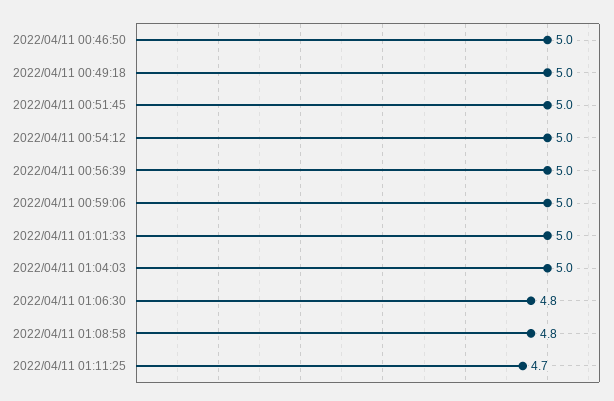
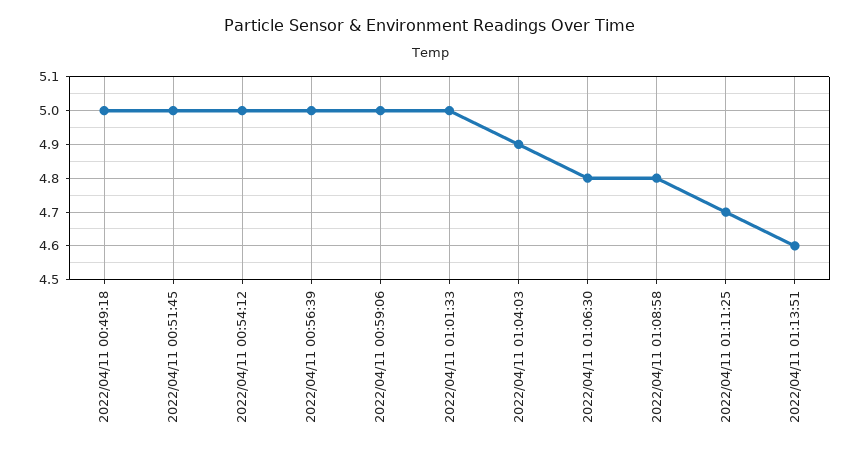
2022/04/11 00:46:50: 5 -> none
2022/04/11 01:04:03: 5 -> 4.9
2022/04/11 01:13:51: none -> 4.6

